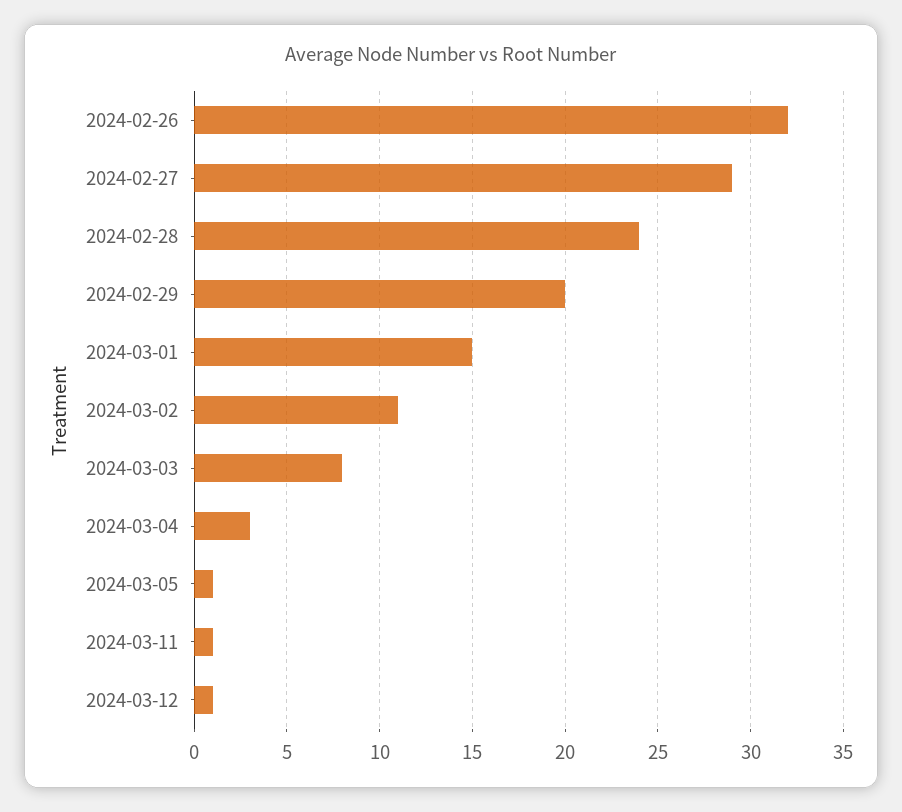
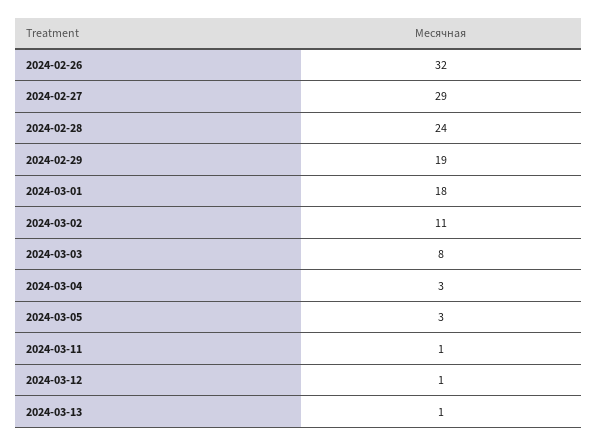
2024-02-29: 20 -> 19
2024-03-01: 15 -> 18
2024-03-05: 1 -> 3
2024-03-13: none -> 1

